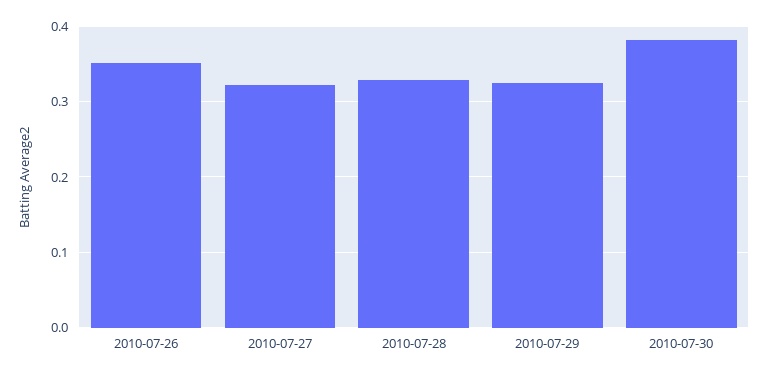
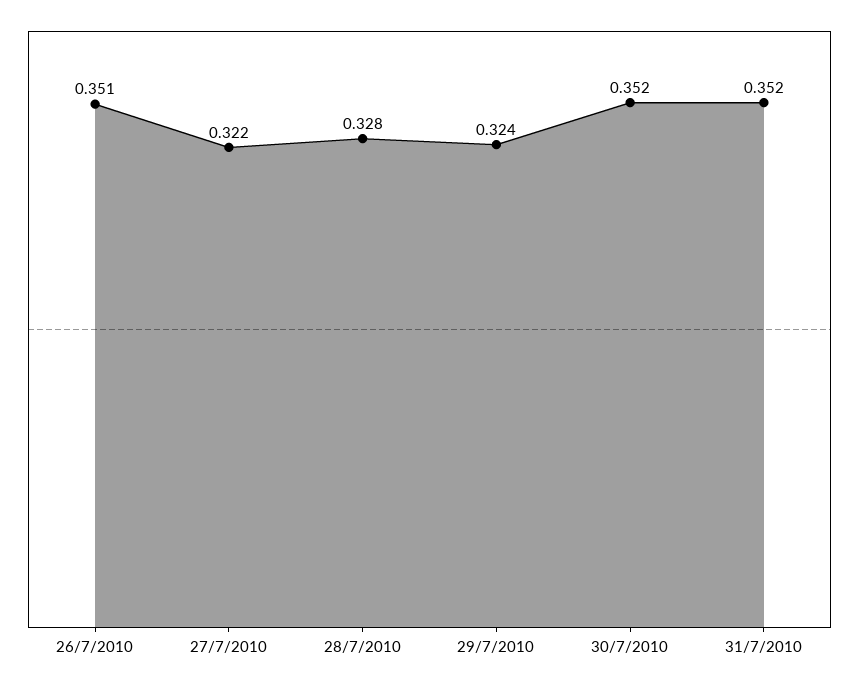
2010-07-30: 0.38 -> 0.352
31/7/2010: none -> 0.352

